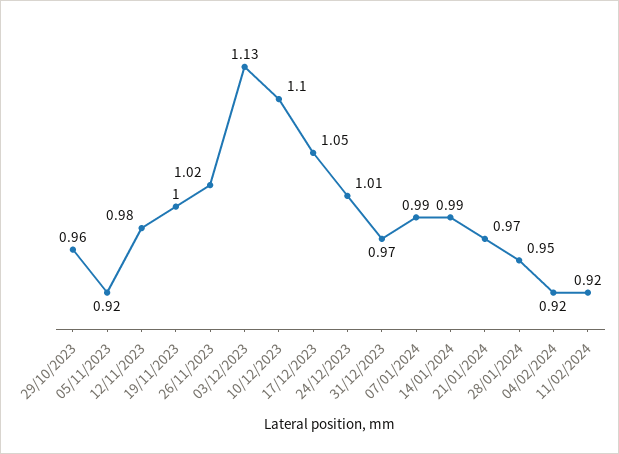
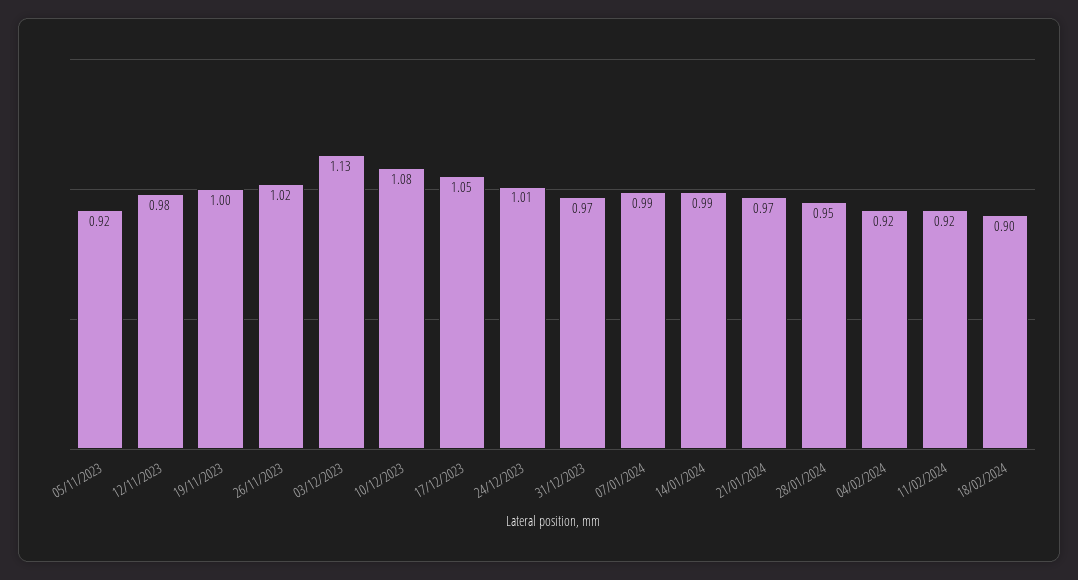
29/10/2023: 0.96 -> none
10/12/2023: 1.1 -> 1.08
18/02/2024: none -> 0.9

